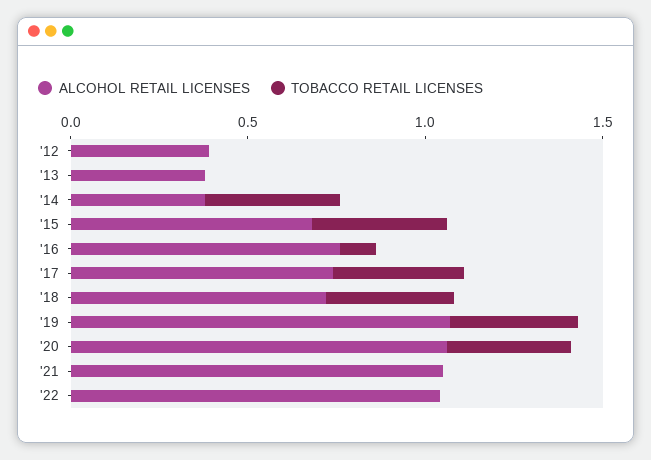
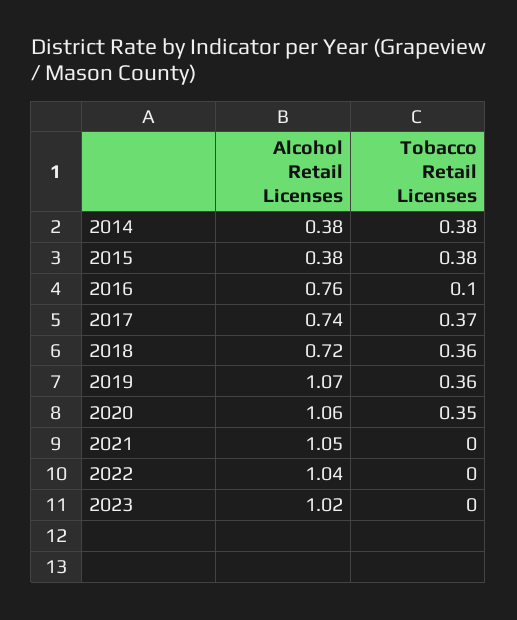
ALCOHOL RETAIL LICENSES, '12: 0.4 -> none
TOBACCO RETAIL LICENSES, '12: 0 -> none
ALCOHOL RETAIL LICENSES, '13: 0.4 -> none
TOBACCO RETAIL LICENSES, '13: 0 -> none
ALCOHOL RETAIL LICENSES, '15: 0.7 -> 0.38
ALCOHOL RETAIL LICENSES, 2023: none -> 1.02
TOBACCO RETAIL LICENSES, 2023: none -> 0

